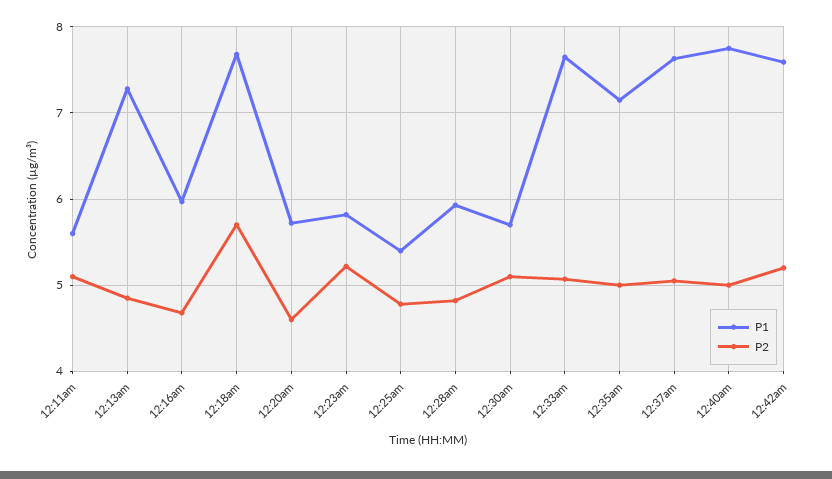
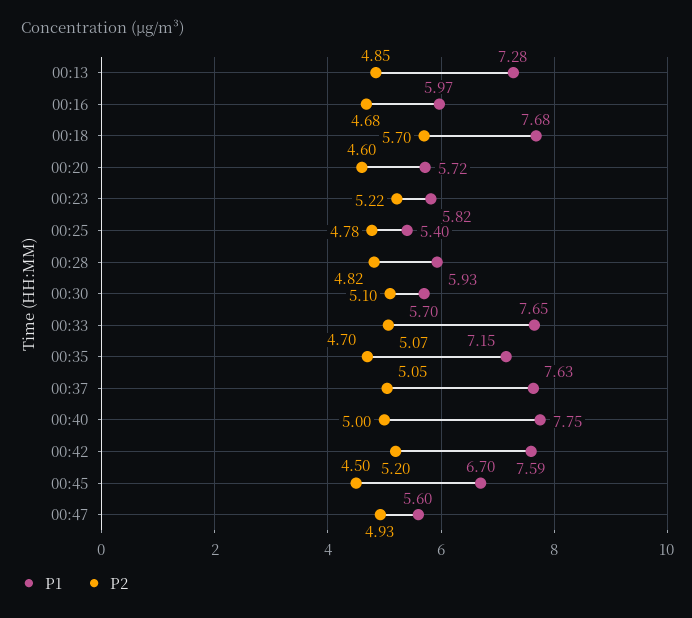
P1, 12:11am: 5.6 -> none
P2, 12:11am: 5.1 -> none
P2, 12:35am: 5 -> 4.7
P1, 00:45: none -> 6.7
P2, 00:45: none -> 4.5
P1, 00:47: none -> 5.6
P2, 00:47: none -> 4.93

